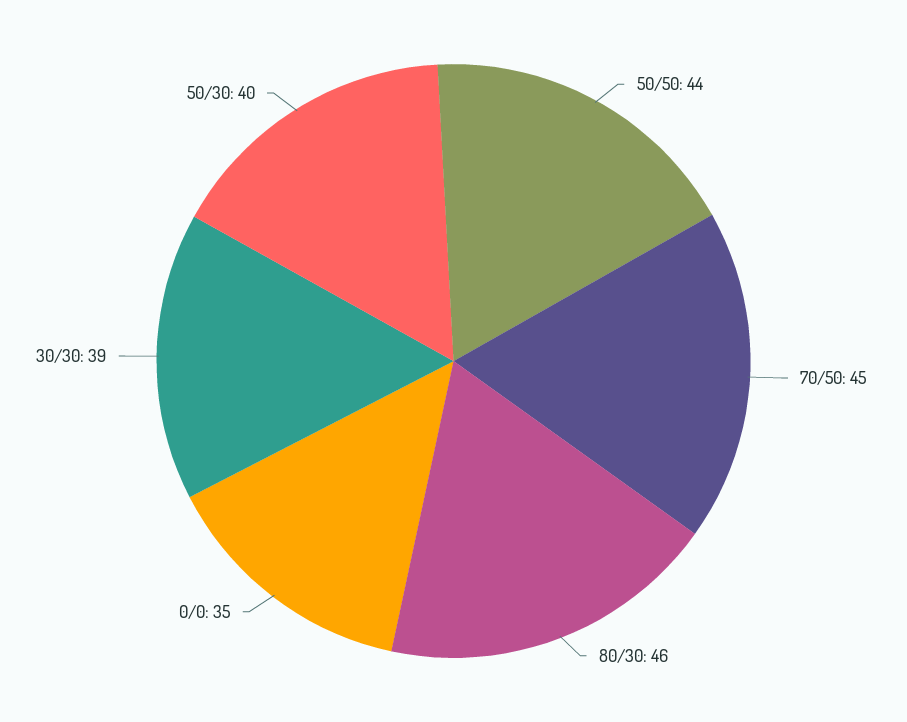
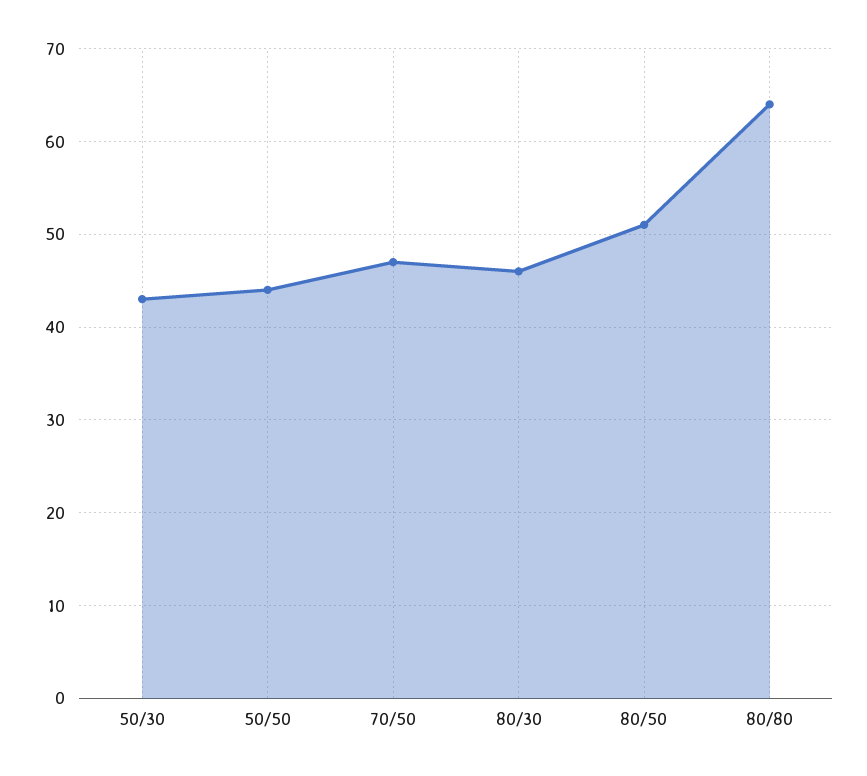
70/50: 45 -> 47
0/0: 35 -> none
30/30: 39 -> none
50/30: 40 -> 43
80/50: none -> 51
80/80: none -> 64

